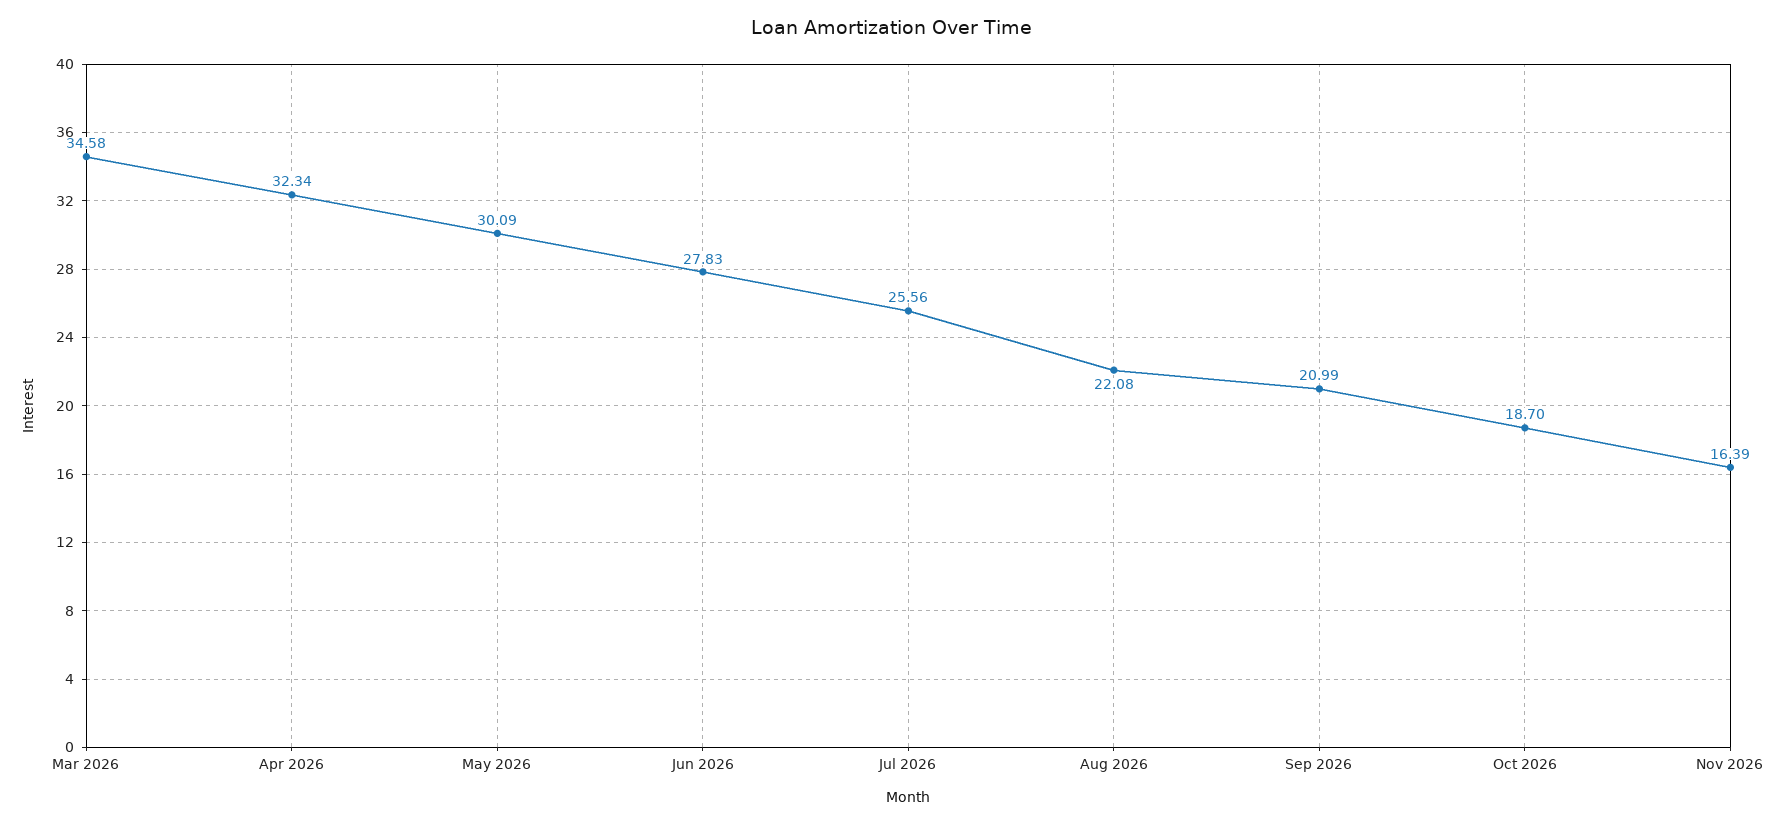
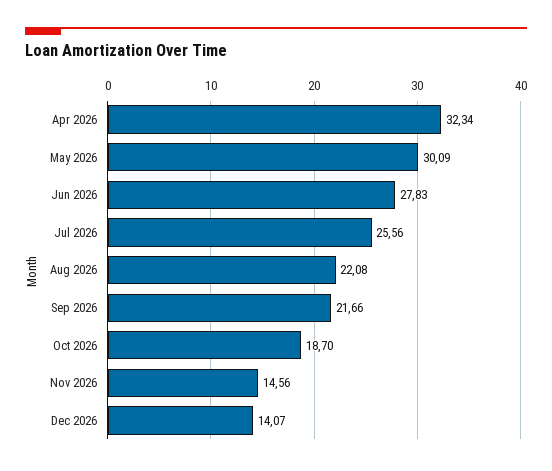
Mar 2026: 34.58 -> none
Sep 2026: 20.99 -> 21.66
Nov 2026: 16.39 -> 14.56
Dec 2026: none -> 14.07

